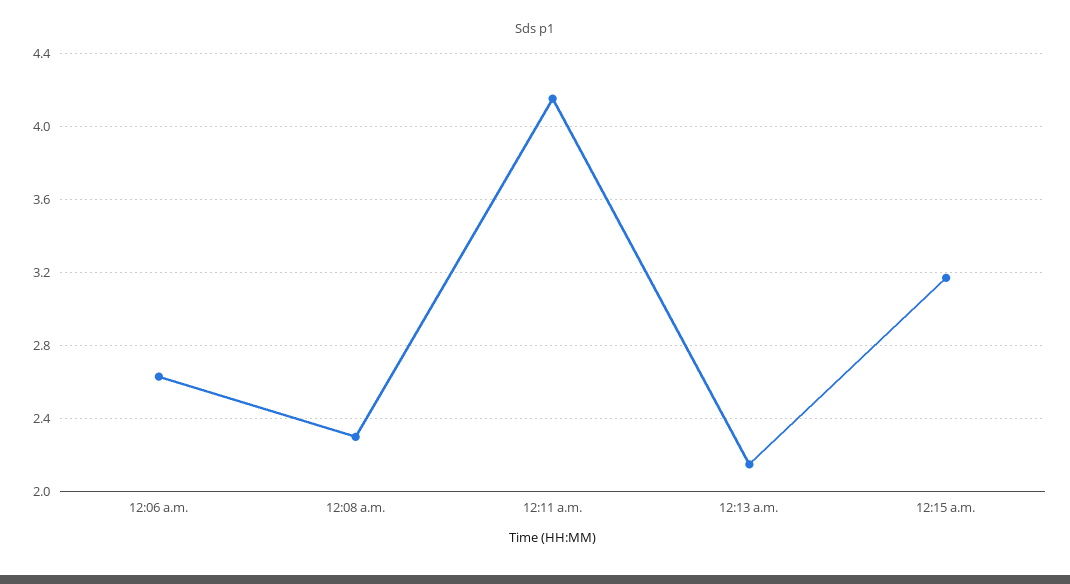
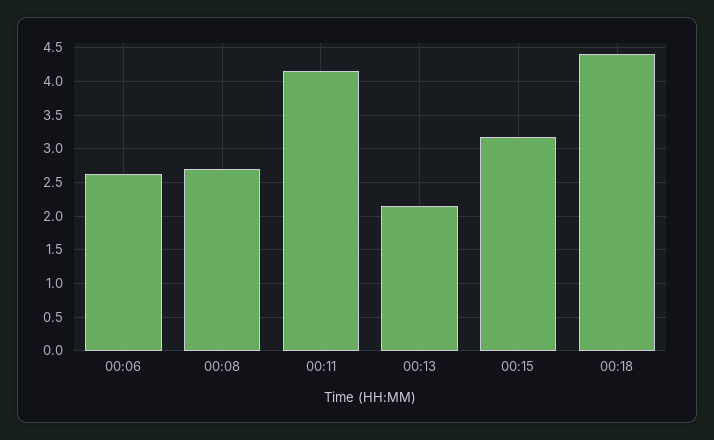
12:08 a.m.: 2.3 -> 2.7
00:18: none -> 4.4

